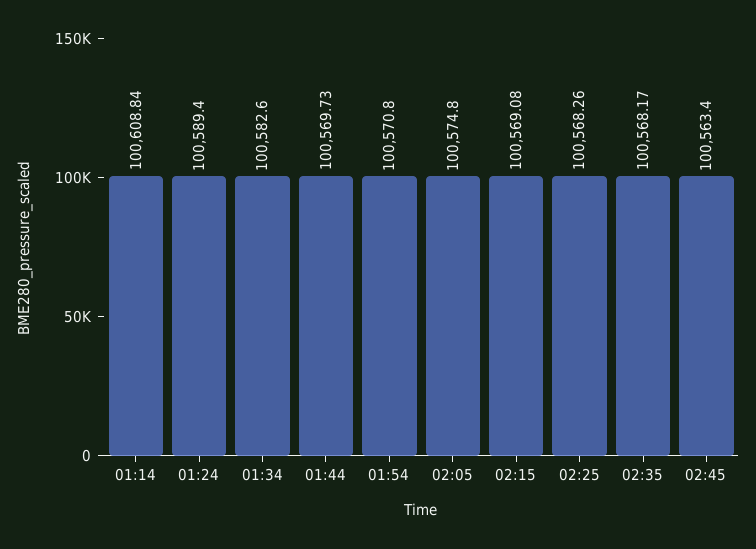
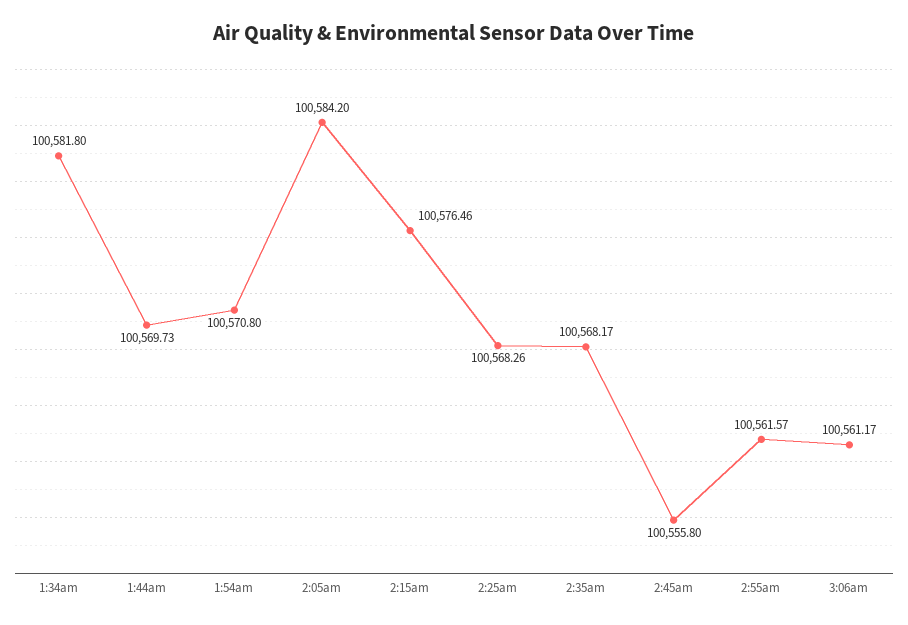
01:14: 100608.84 -> none
01:24: 100589.4 -> none
01:34: 100582.6 -> 100581.8
02:05: 100574.8 -> 100584.2
02:15: 100569.08 -> 100576.46
02:45: 100563.4 -> 100555.8
2:55am: none -> 100561.57
3:06am: none -> 100561.17

